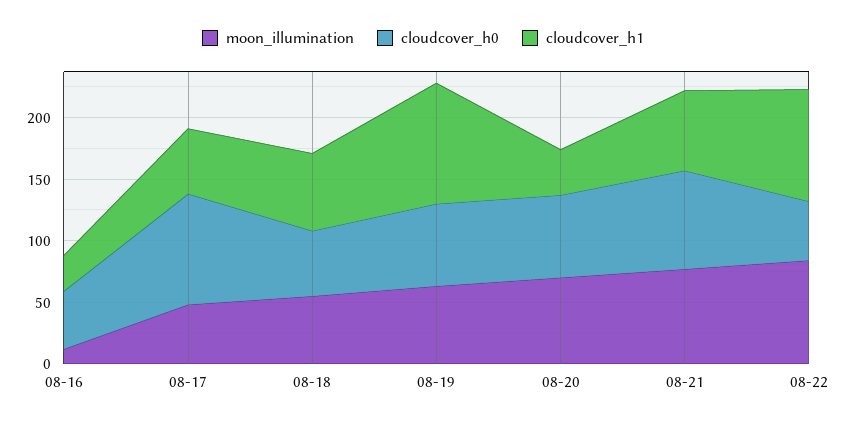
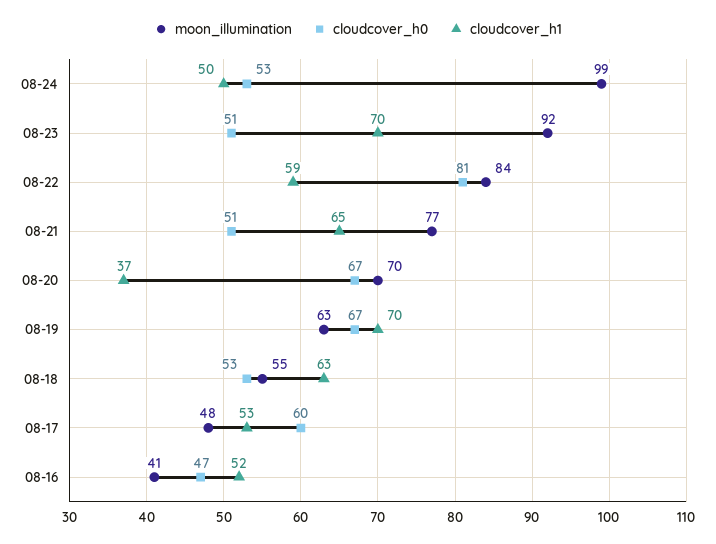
moon_illumination, 08-16: 10 -> 41
cloudcover_h1, 08-16: 30 -> 52
cloudcover_h0, 08-17: 90 -> 60
cloudcover_h1, 08-19: 100 -> 70
cloudcover_h0, 08-21: 80 -> 51
cloudcover_h0, 08-22: 50 -> 81
cloudcover_h1, 08-22: 90 -> 59
moon_illumination, 08-24: none -> 99
cloudcover_h0, 08-24: none -> 53
cloudcover_h1, 08-24: none -> 50
moon_illumination, 08-23: none -> 92
cloudcover_h0, 08-23: none -> 51
cloudcover_h1, 08-23: none -> 70

